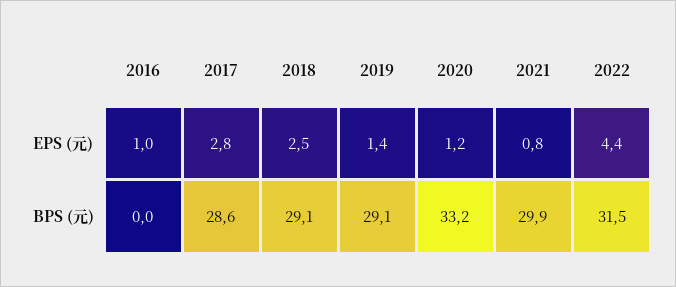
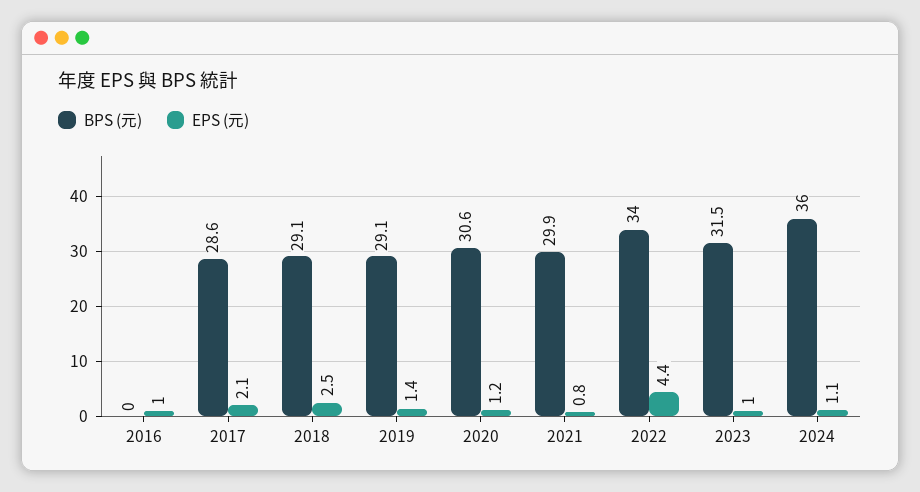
EPS (元), 2017: 2.8 -> 2.1
BPS (元), 2020: 33.2 -> 30.6
BPS (元), 2022: 31.5 -> 34
BPS (元), 2023: none -> 31.5
EPS (元), 2023: none -> 1
BPS (元), 2024: none -> 36
EPS (元), 2024: none -> 1.1

